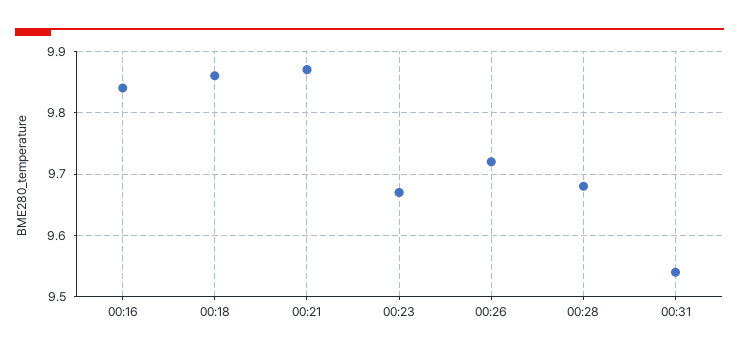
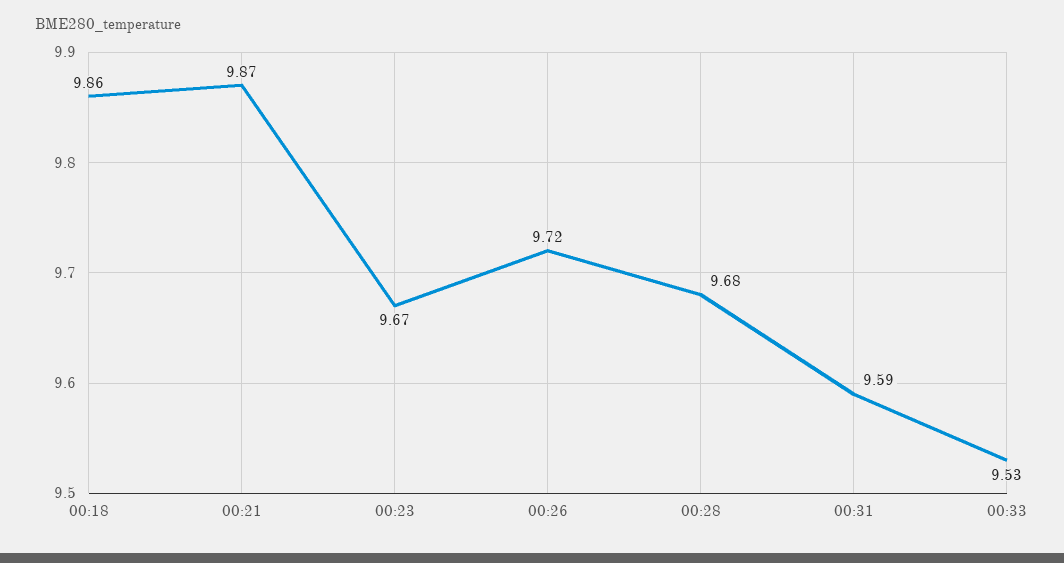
00:16: 9.84 -> none
00:31: 9.54 -> 9.59
00:33: none -> 9.53

